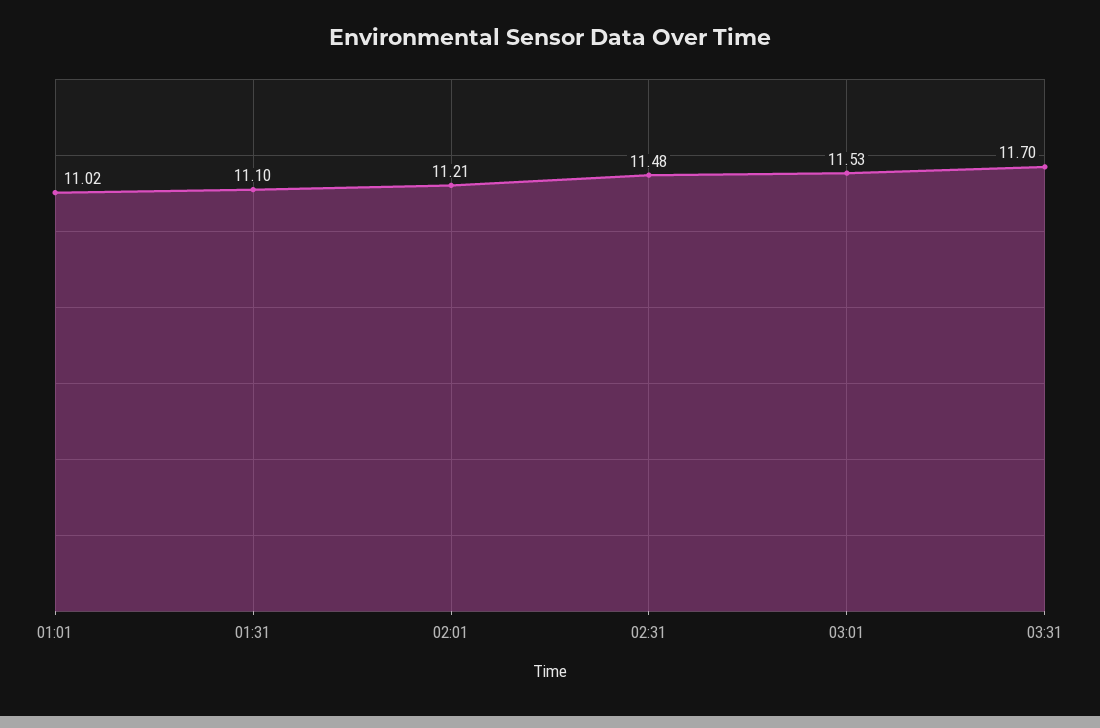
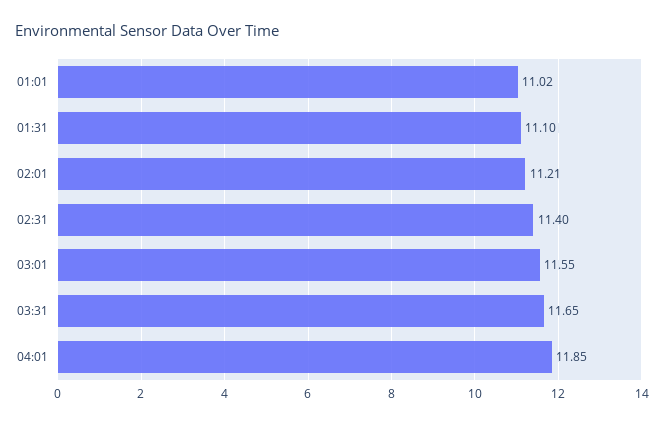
02:31: 11.48 -> 11.4
03:01: 11.53 -> 11.55
03:31: 11.7 -> 11.65
04:01: none -> 11.85

